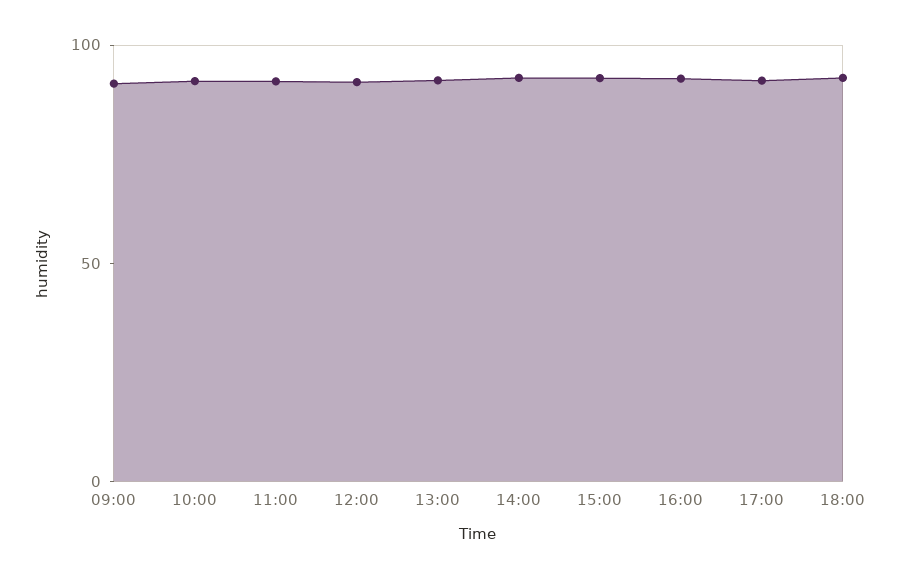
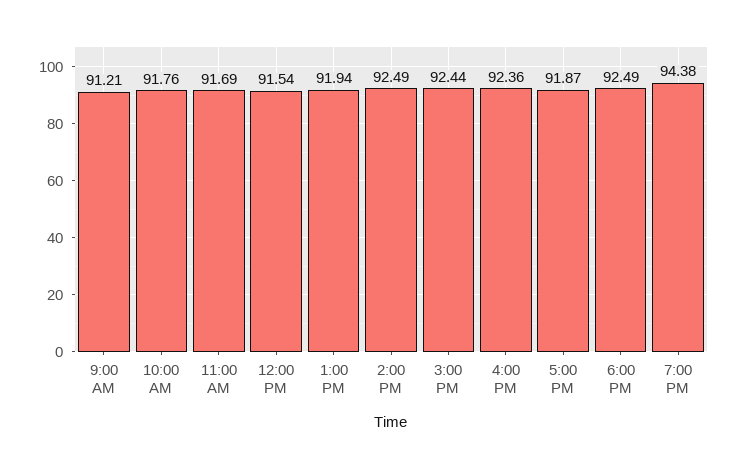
7:00 PM: none -> 94.38

